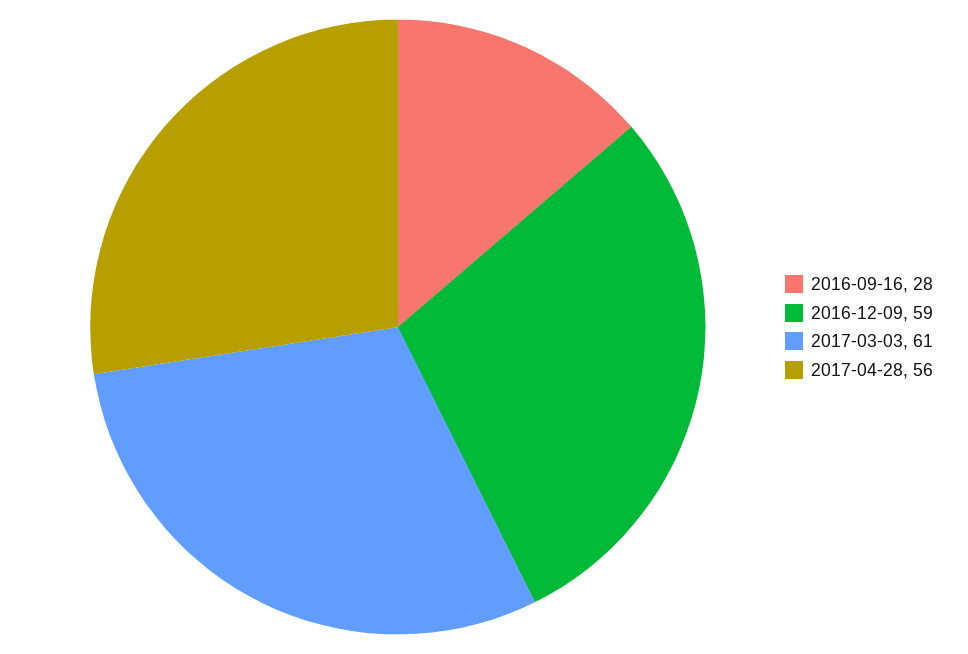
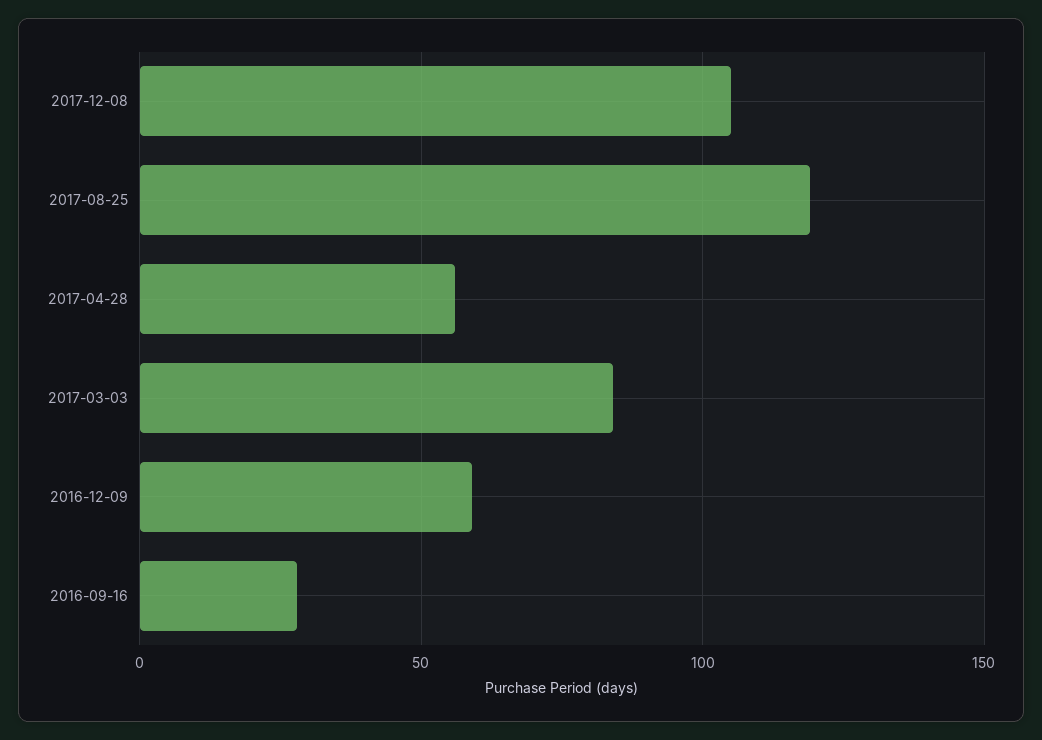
2017-03-03: 61 -> 85
2017-12-08: none -> 105
2017-08-25: none -> 120

